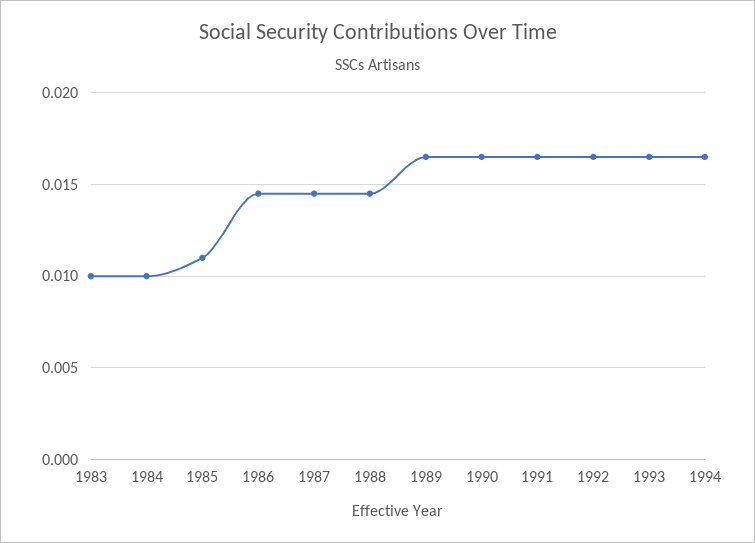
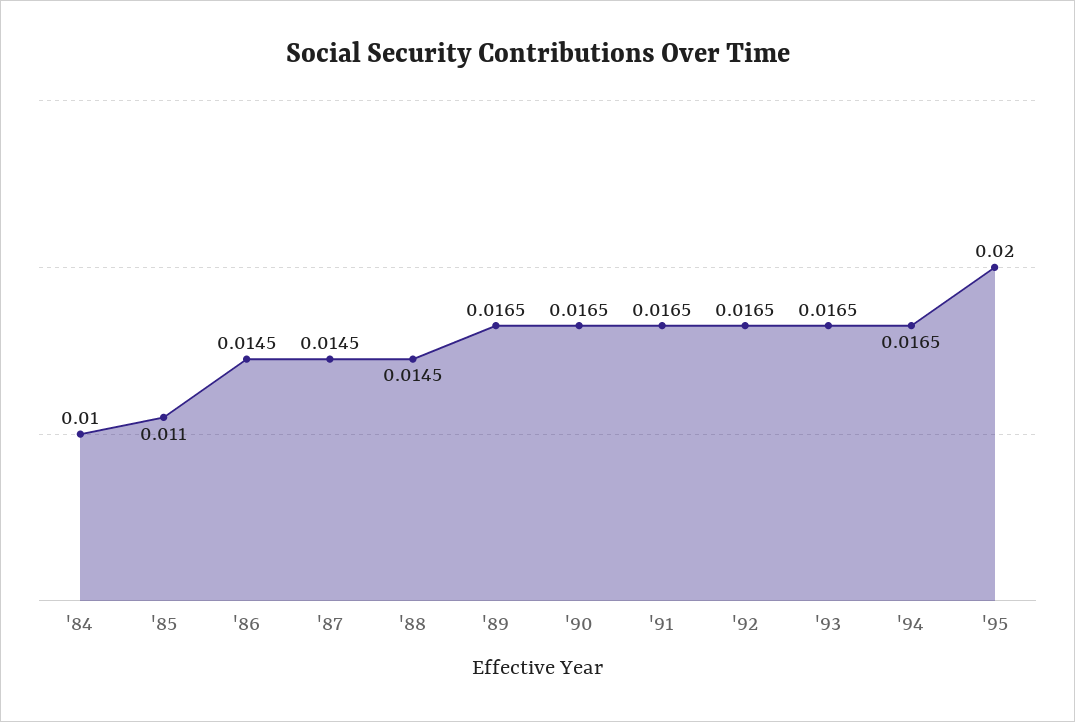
1983: 0.01 -> none
'95: none -> 0.02

